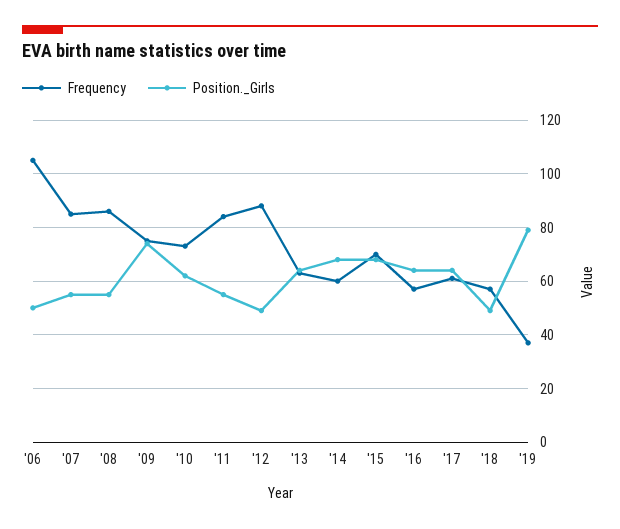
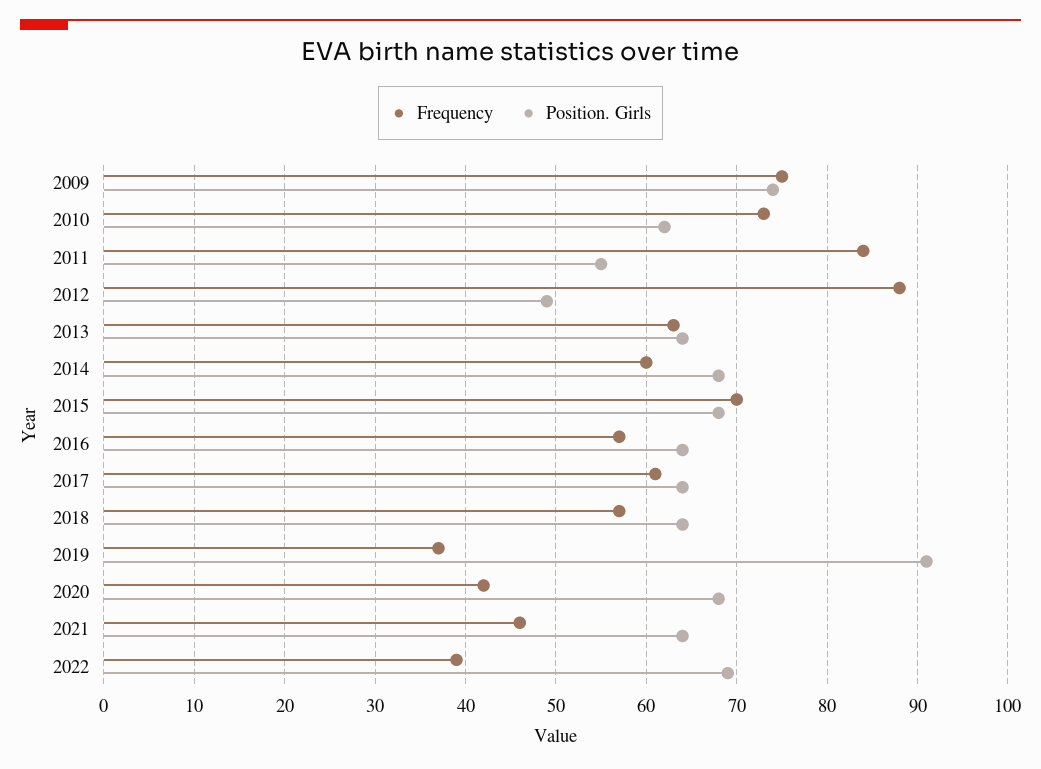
Frequency, '06: 105 -> none
Position._Girls, '06: 50 -> none
Frequency, '07: 85 -> none
Position._Girls, '07: 55 -> none
Frequency, '08: 85 -> none
Position._Girls, '08: 55 -> none
Position._Girls, '18: 50 -> 64
Position._Girls, '19: 80 -> 91
Frequency, 2020: none -> 42
Position._Girls, 2020: none -> 68
Frequency, 2021: none -> 46
Position._Girls, 2021: none -> 64
Frequency, 2022: none -> 39
Position._Girls, 2022: none -> 69

